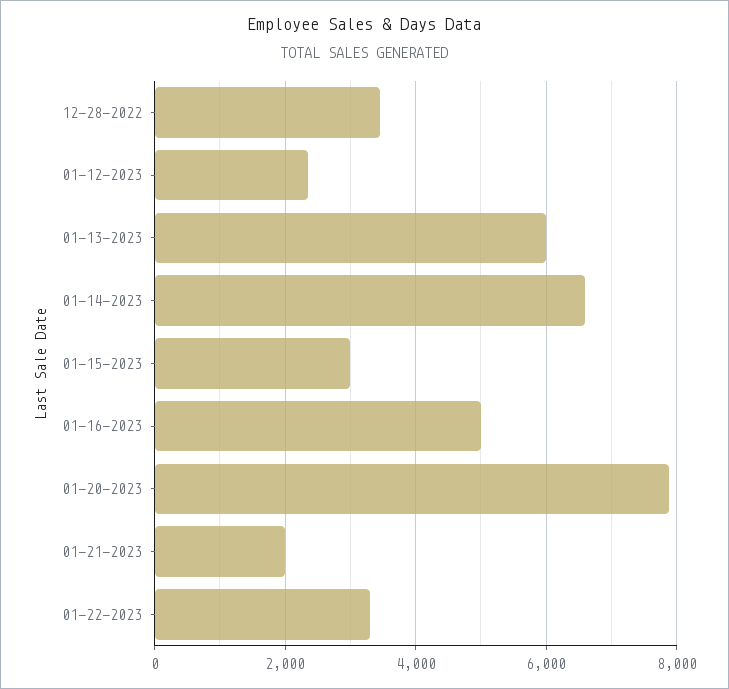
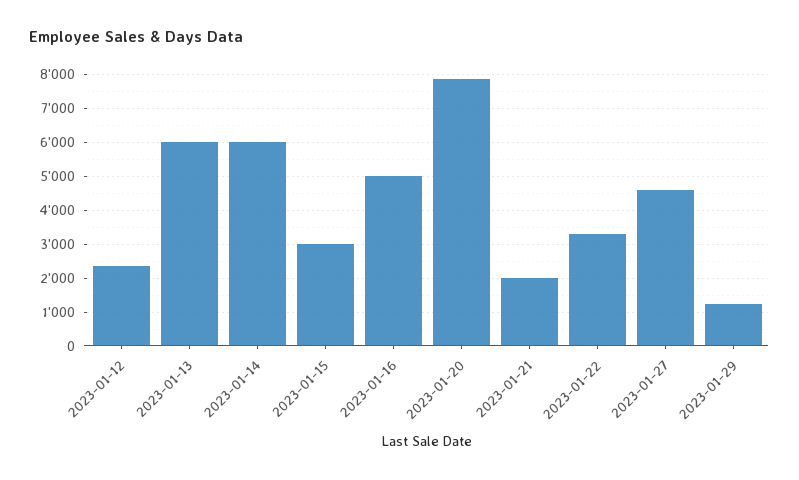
12-28-2022: 3400 -> none
01-14-2023: 6600 -> 6000
2023-01-27: none -> 4600
2023-01-29: none -> 1200

